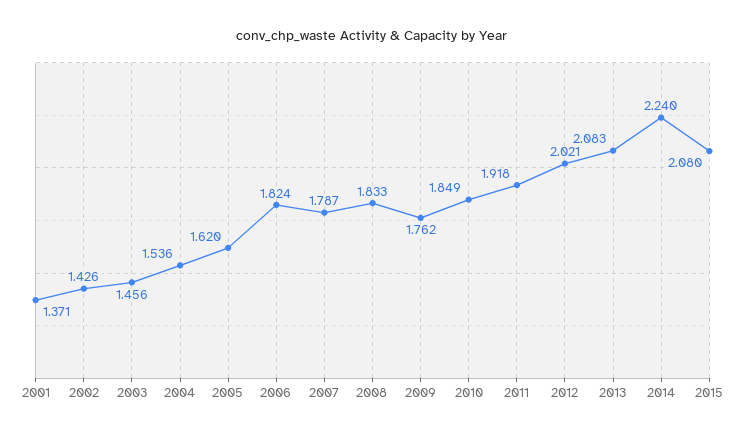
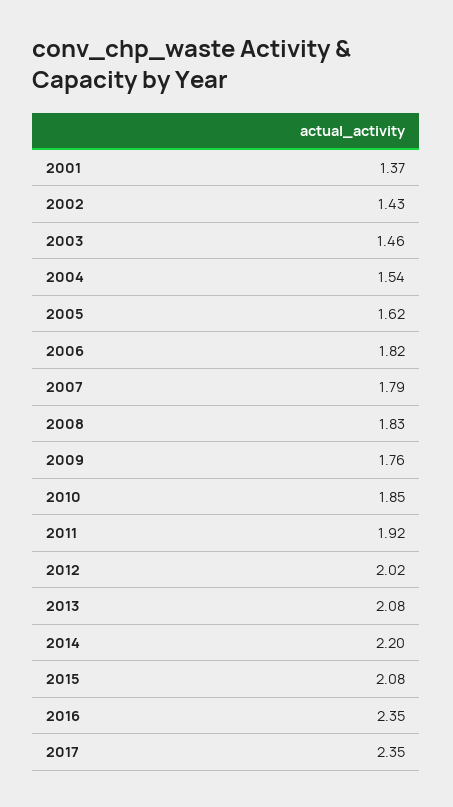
2014: 2.24 -> 2.2
2016: none -> 2.35
2017: none -> 2.35

